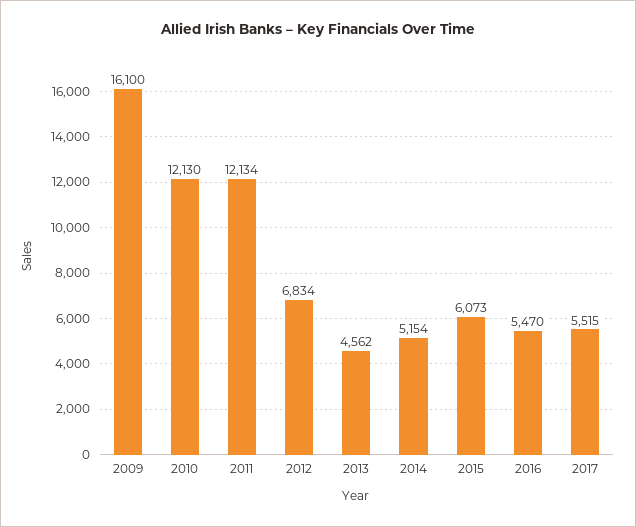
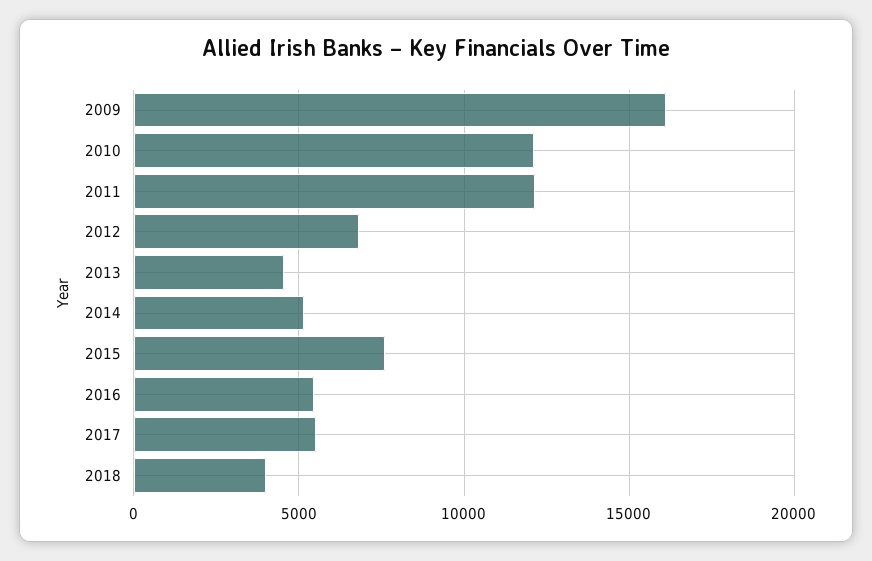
2015: 6073 -> 7500
2018: none -> 4000

